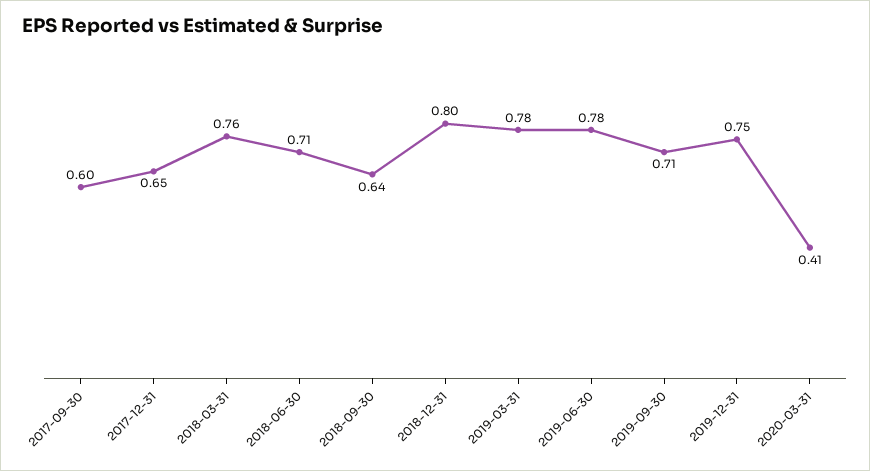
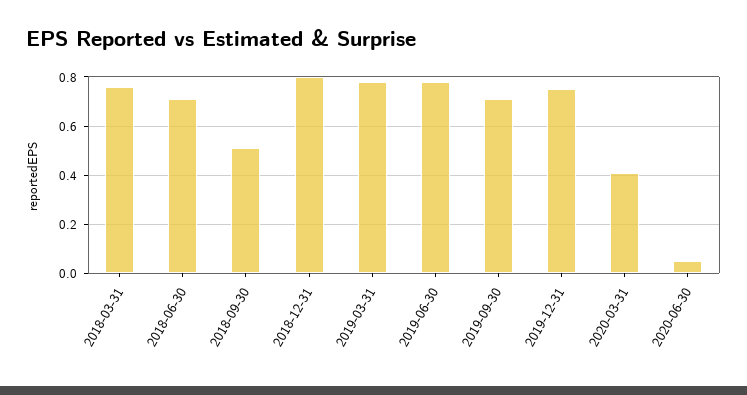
2017-09-30: 0.6 -> none
2017-12-31: 0.65 -> none
2018-09-30: 0.64 -> 0.5
2020-06-30: none -> 0.05

